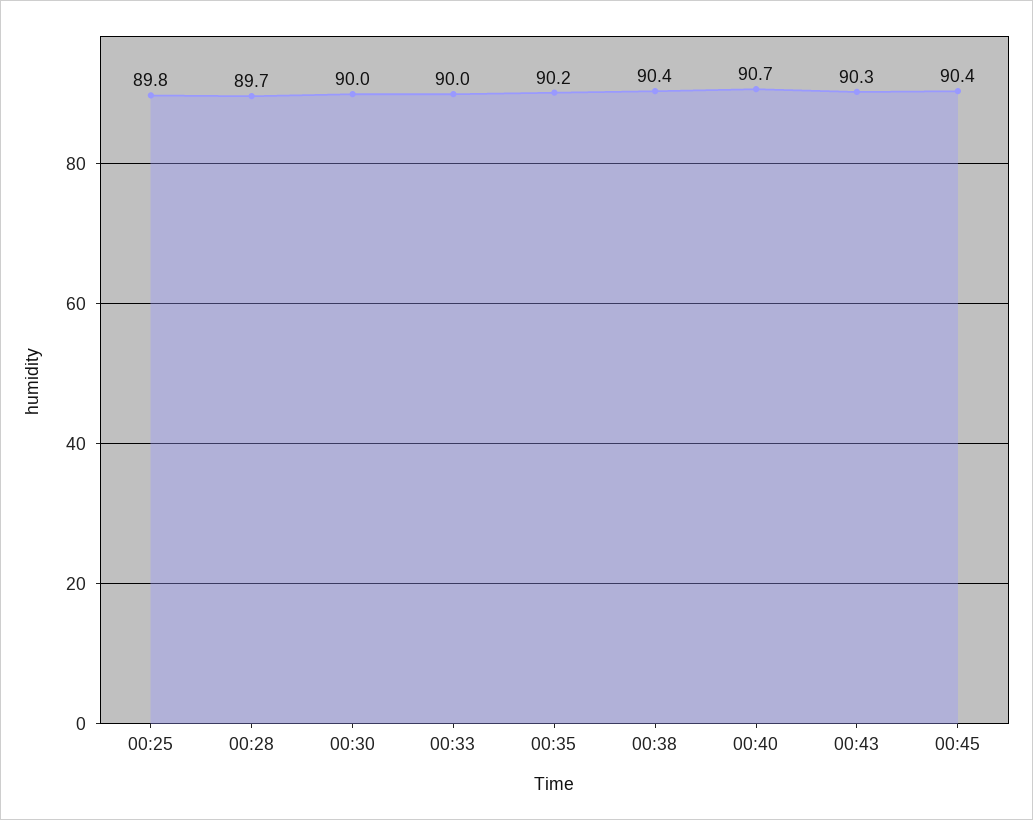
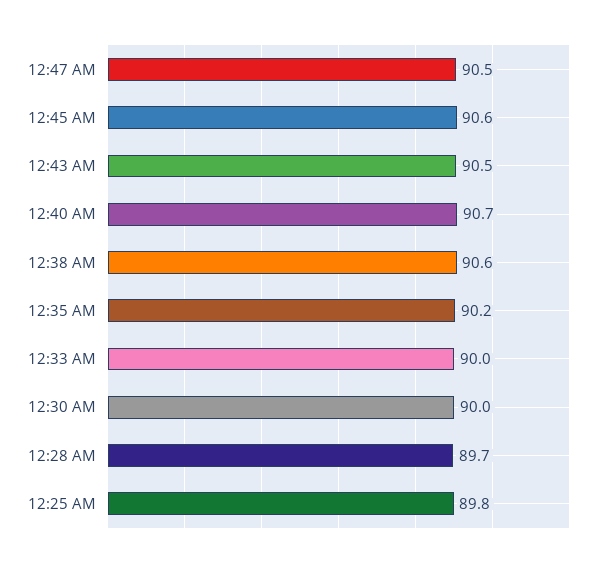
00:38: 90.4 -> 90.6
00:43: 90.3 -> 90.5
00:45: 90.4 -> 90.6
12:47 AM: none -> 90.5

